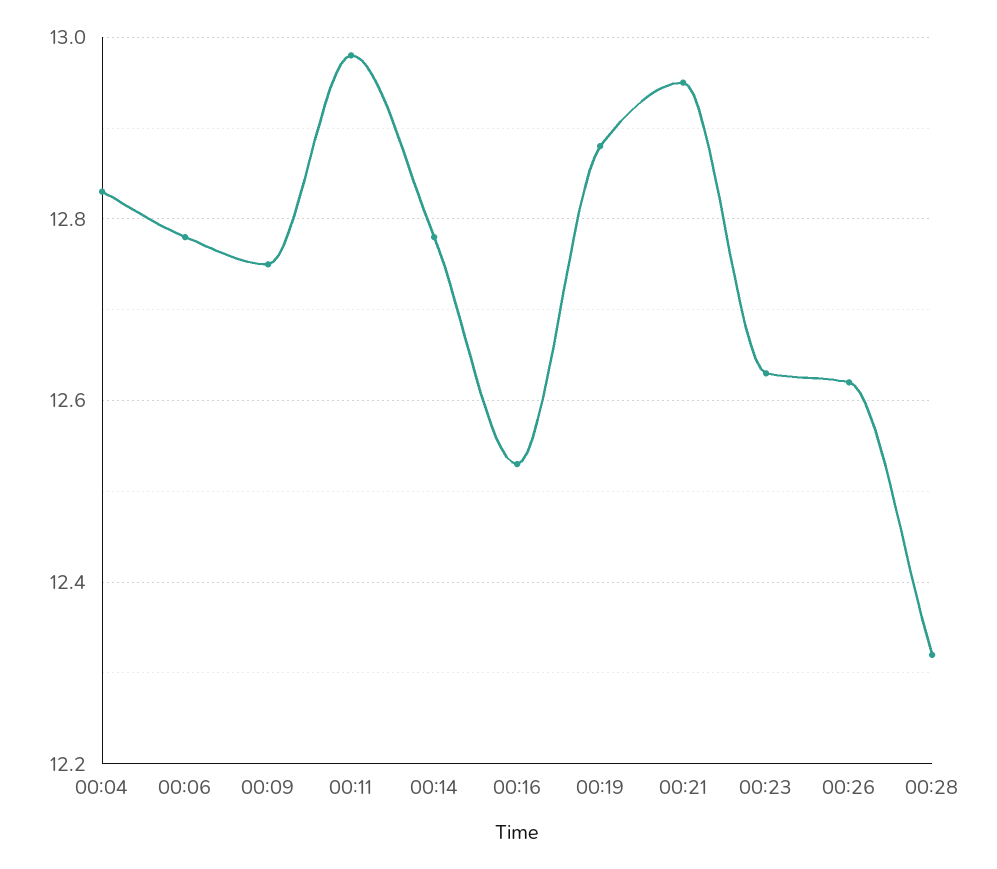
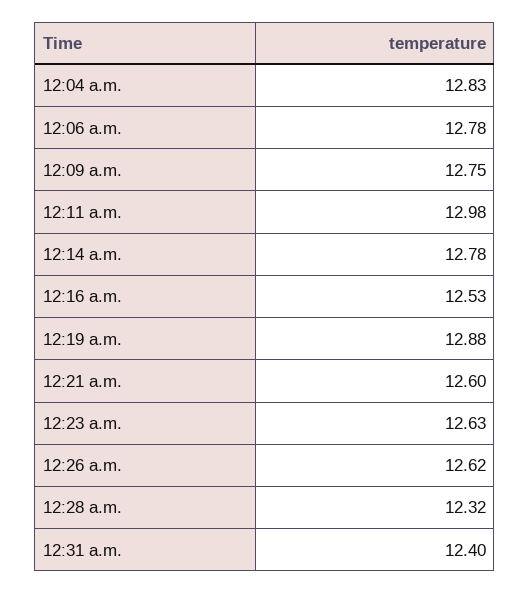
00:21: 12.95 -> 12.6
12:31 a.m.: none -> 12.4

